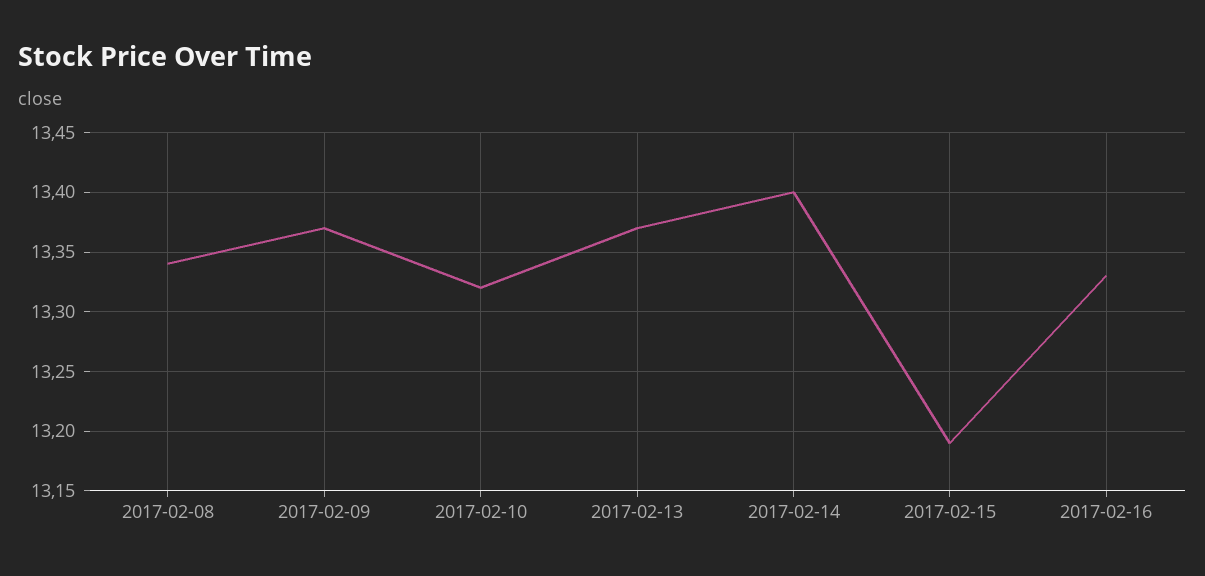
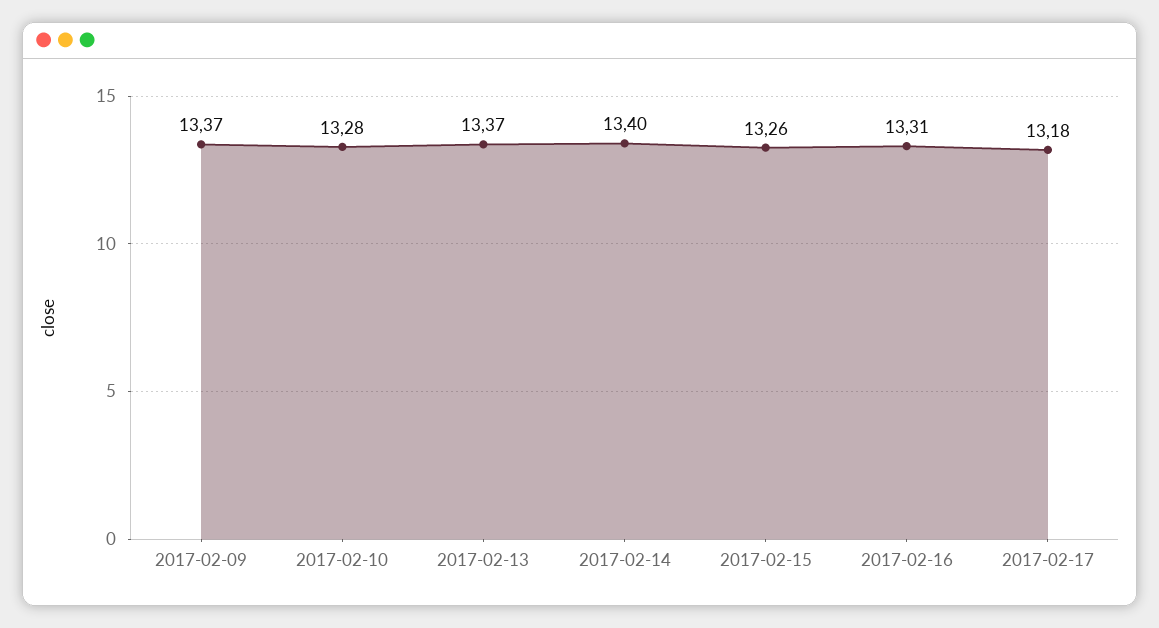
2017-02-08: 13.34 -> none
2017-02-10: 13.32 -> 13.28
2017-02-15: 13.19 -> 13.26
2017-02-16: 13.33 -> 13.31
2017-02-17: none -> 13.18

